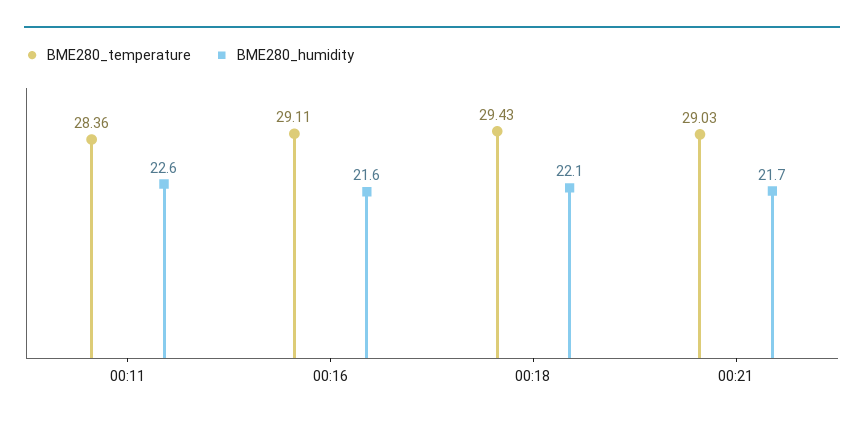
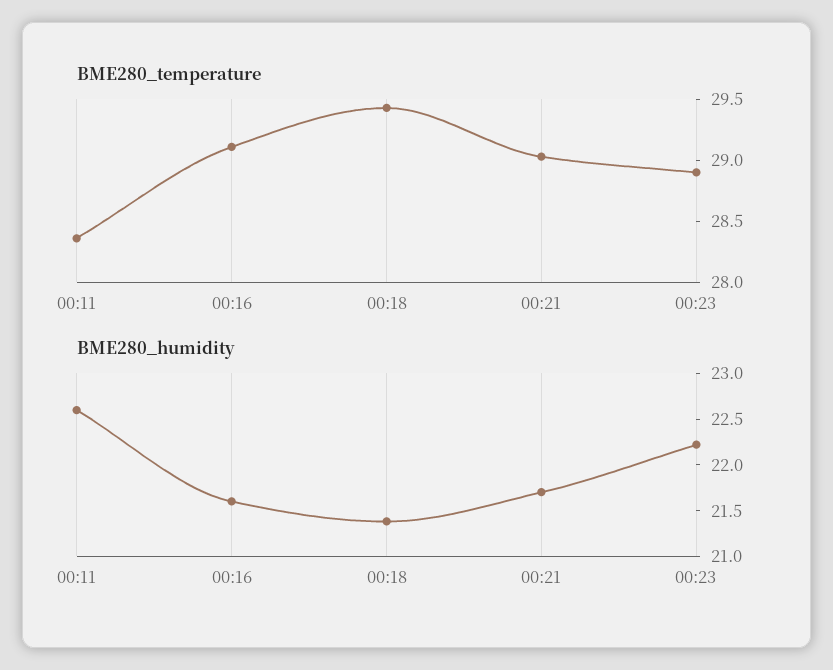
BME280_humidity, 00:18: 22.1 -> 21.4
BME280_temperature, 00:23: none -> 28.9
BME280_humidity, 00:23: none -> 22.2

